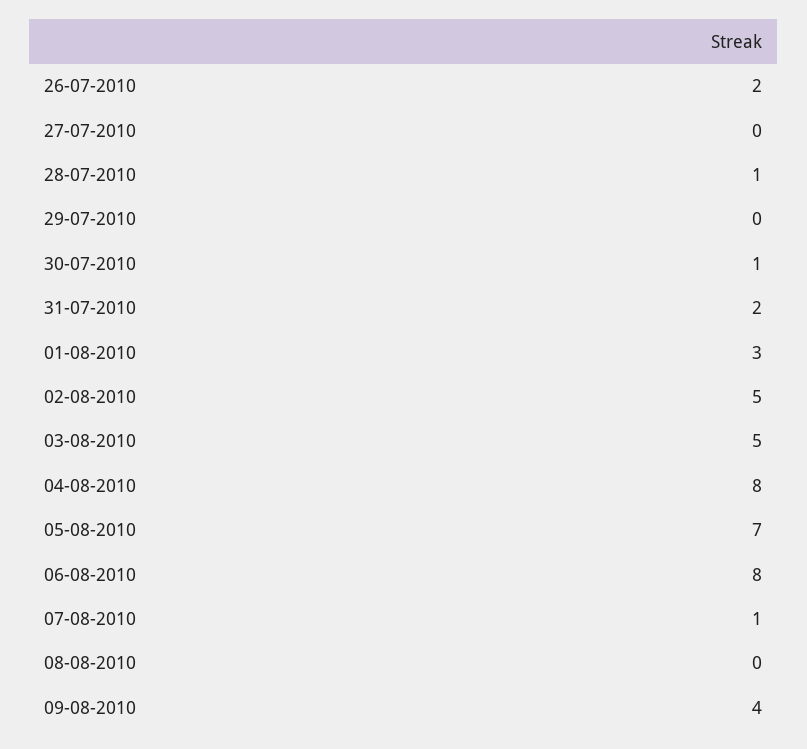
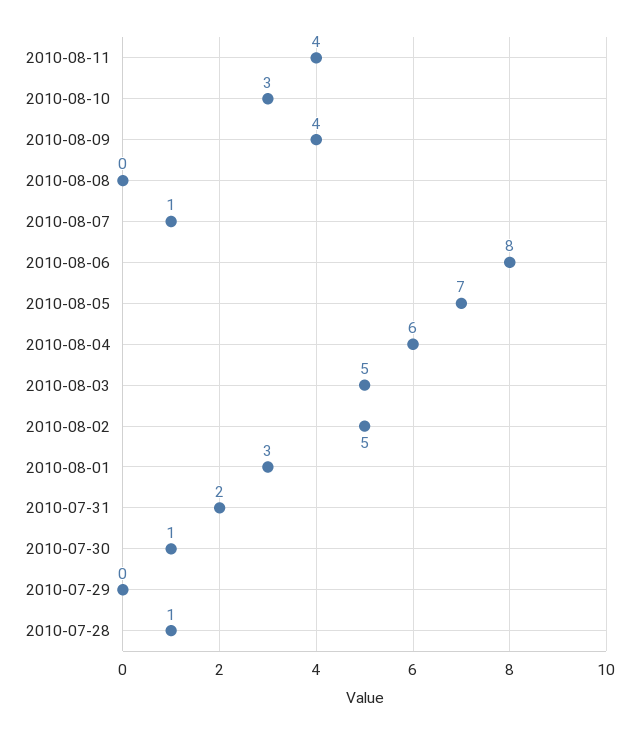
26-07-2010: 2 -> none
27-07-2010: 0 -> none
04-08-2010: 8 -> 6
2010-08-11: none -> 4
2010-08-10: none -> 3

